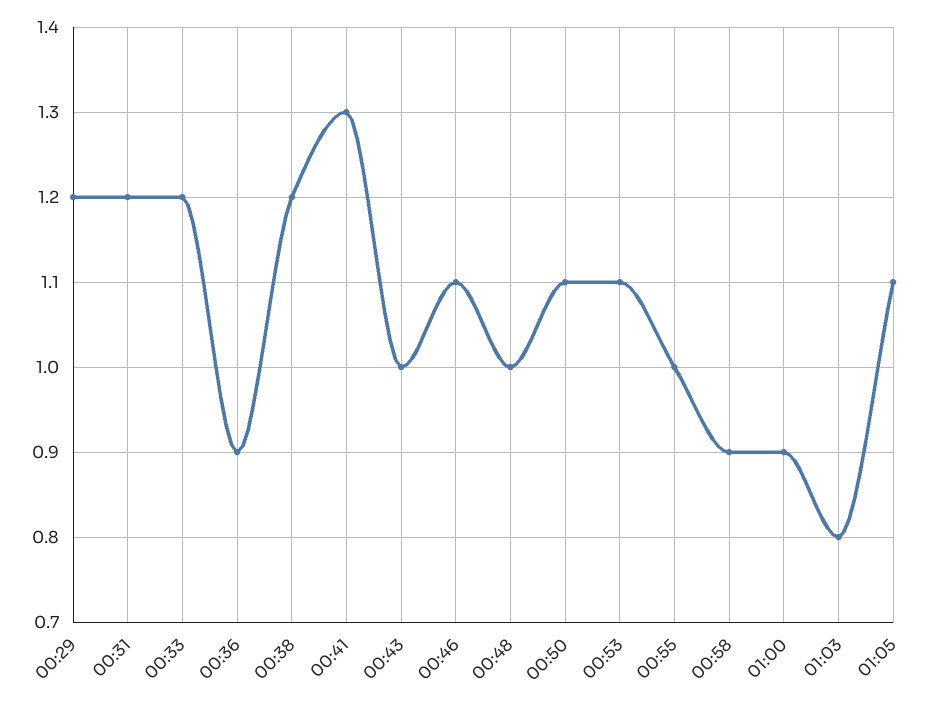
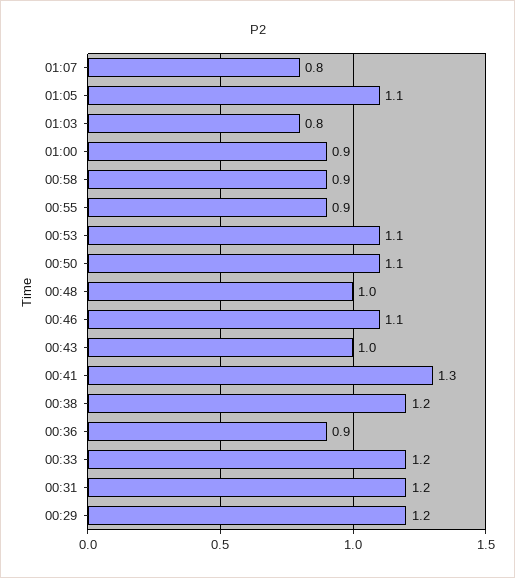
00:55: 1 -> 0.9
01:07: none -> 0.8

